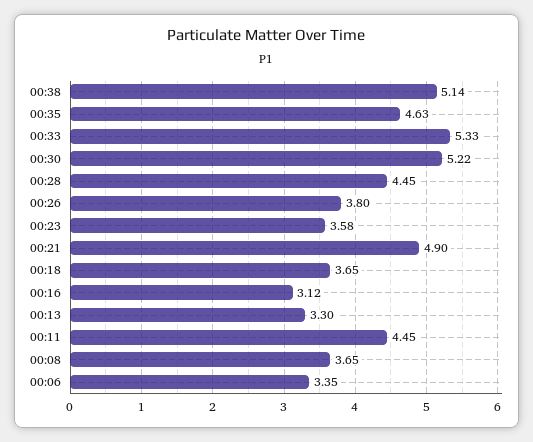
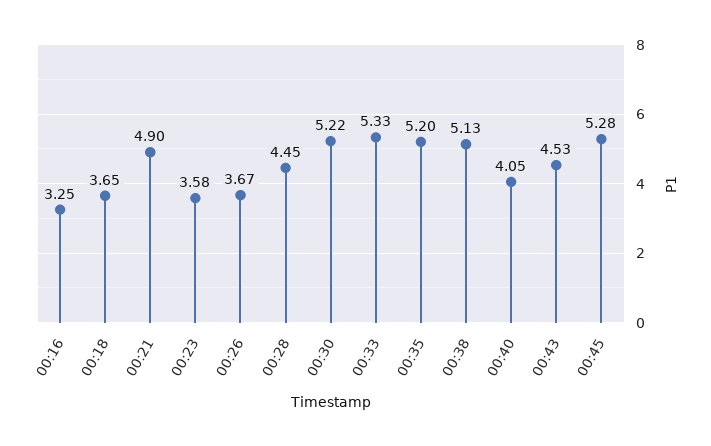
00:38: 5.14 -> 5.13
00:35: 4.63 -> 5.2
00:26: 3.8 -> 3.67
00:16: 3.12 -> 3.25
00:13: 3.3 -> none
00:11: 4.45 -> none
00:08: 3.65 -> none
00:06: 3.35 -> none
00:40: none -> 4.05
00:43: none -> 4.53
00:45: none -> 5.28

